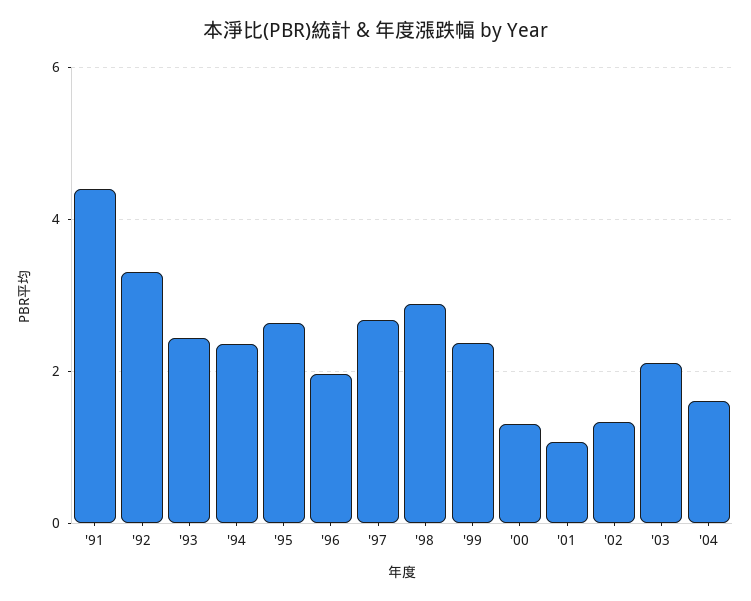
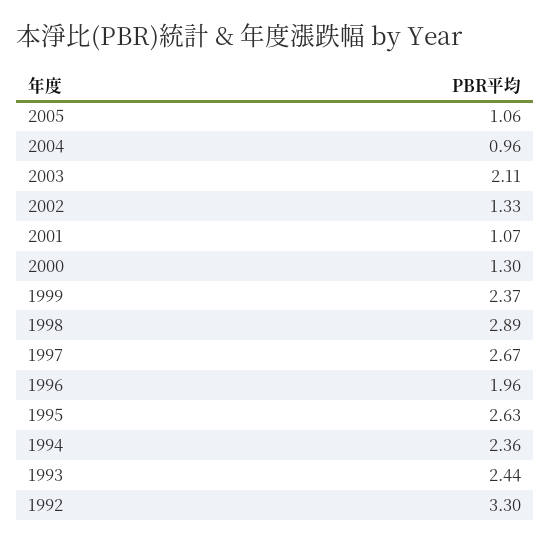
'91: 4.4 -> none
'04: 1.6 -> 0.96
2005: none -> 1.06

